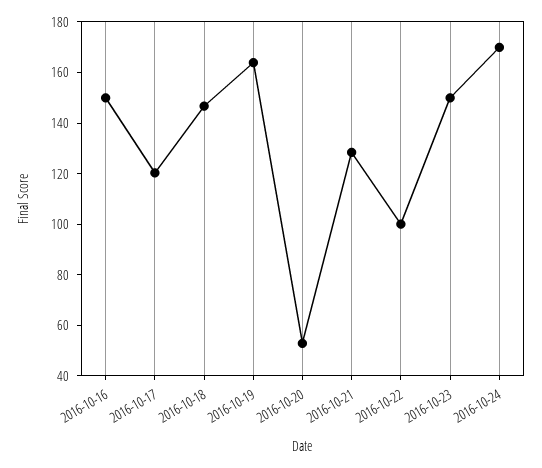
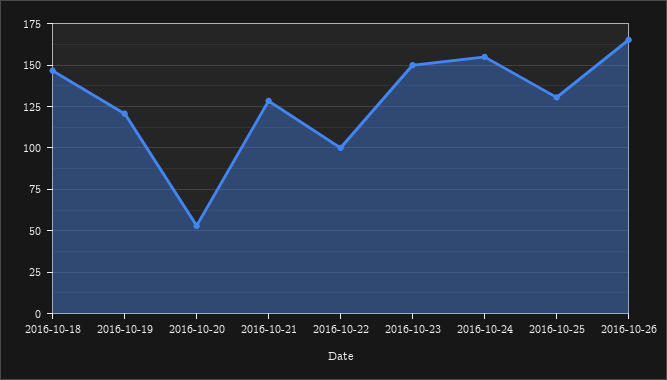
2016-10-16: 150 -> none
2016-10-17: 120 -> none
2016-10-19: 165 -> 120
2016-10-24: 170 -> 155
2016-10-25: none -> 130
2016-10-26: none -> 165

